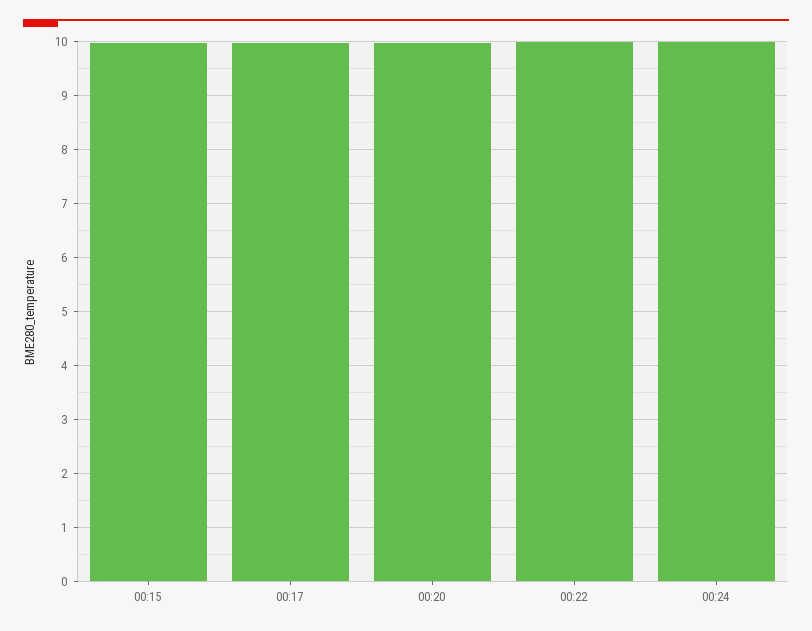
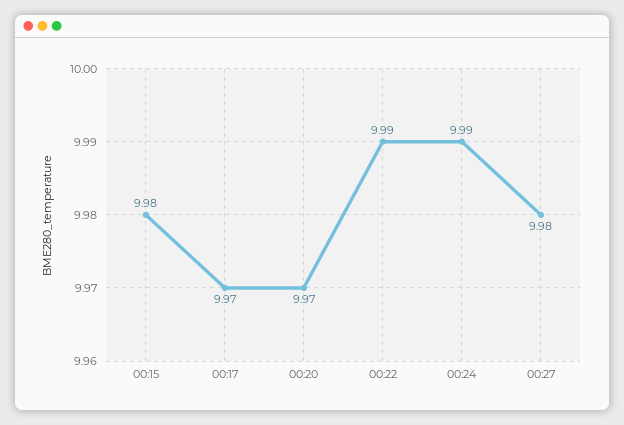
00:27: none -> 9.98

